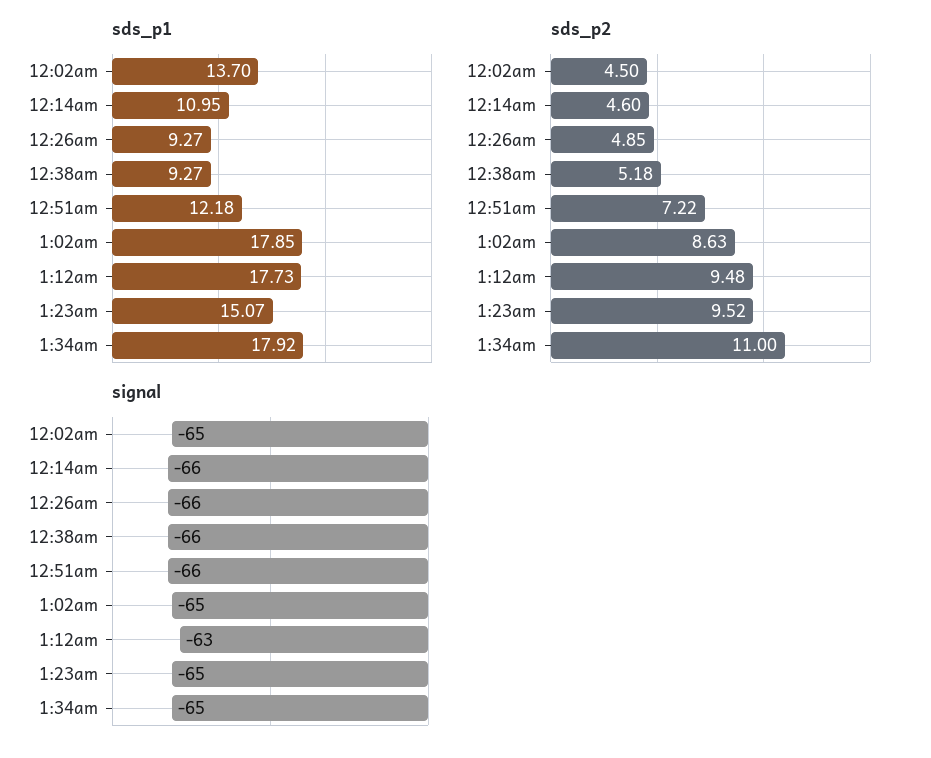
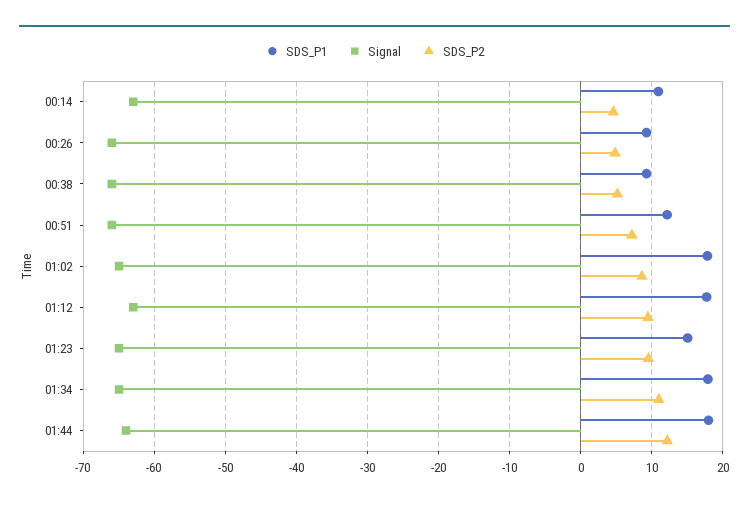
sds_p1, 12:02am: 13.7 -> none
sds_p2, 12:02am: 4.5 -> none
signal, 12:02am: -65 -> none
signal, 12:14am: -66 -> -63
sds_p1, 01:44: none -> 18
signal, 01:44: none -> -64
sds_p2, 01:44: none -> 12

